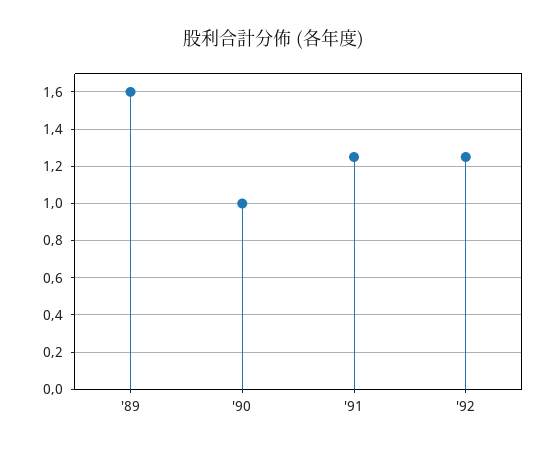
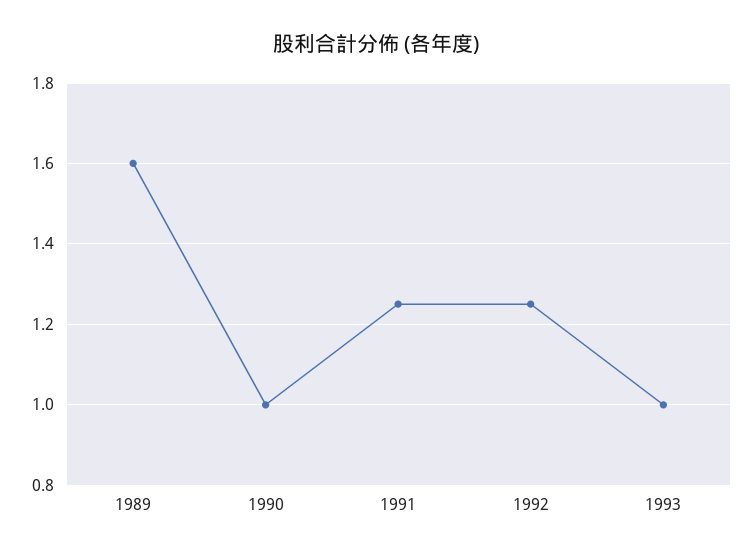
1993: none -> 1

